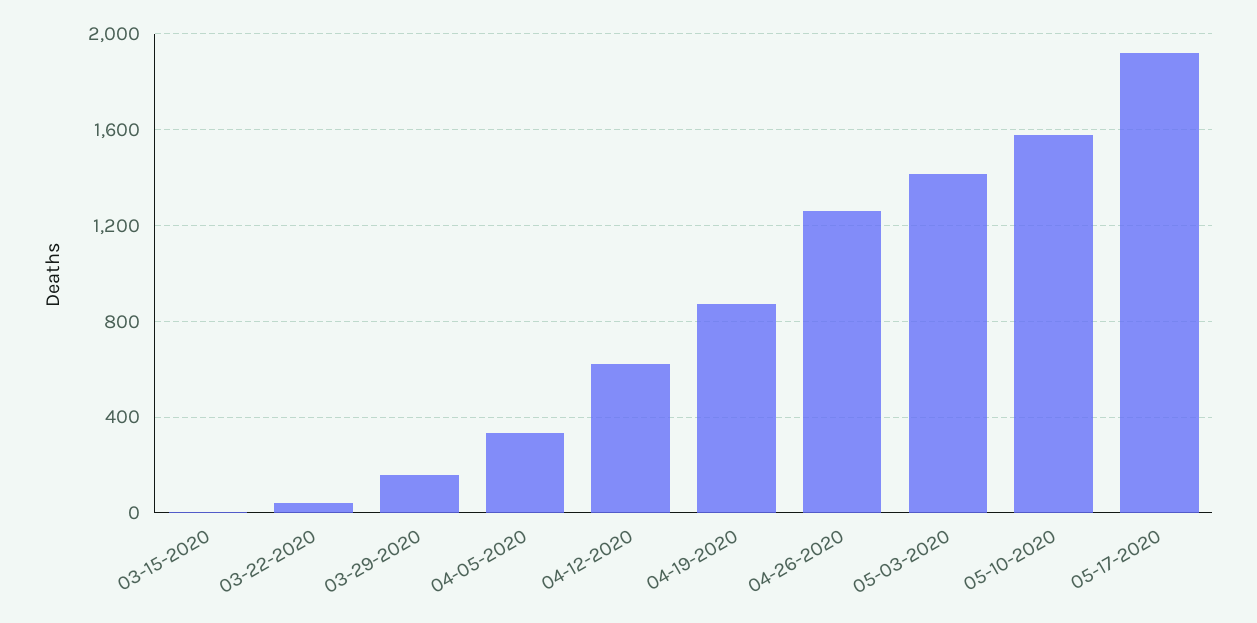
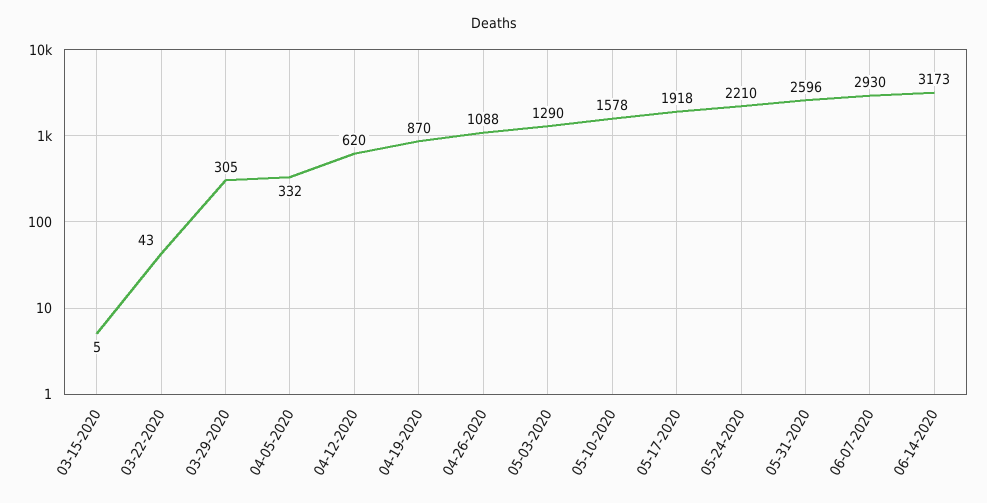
03-29-2020: 150 -> 305
04-26-2020: 1250 -> 1088
05-03-2020: 1400 -> 1290
05-24-2020: none -> 2210
05-31-2020: none -> 2596
06-07-2020: none -> 2930
06-14-2020: none -> 3173

